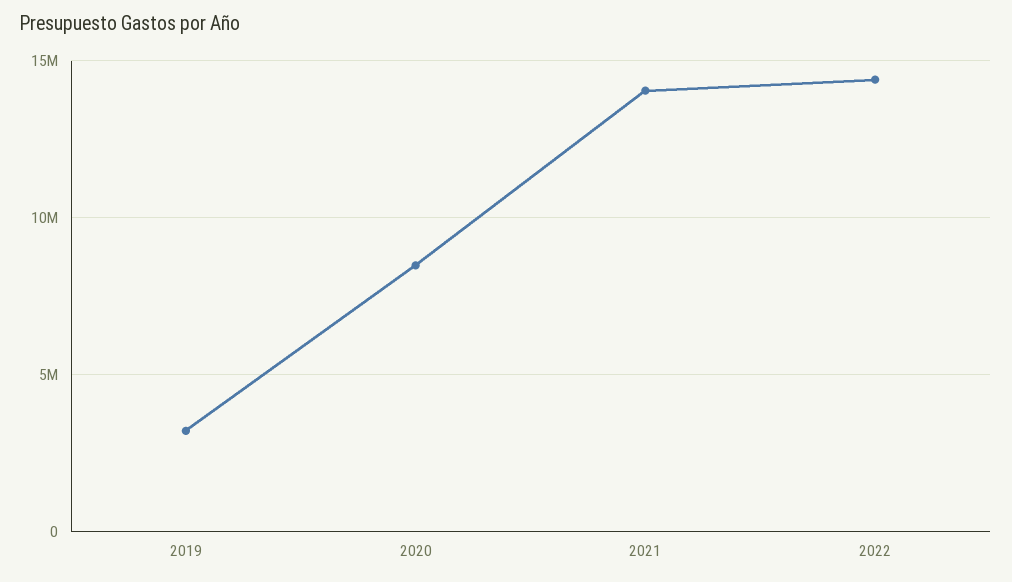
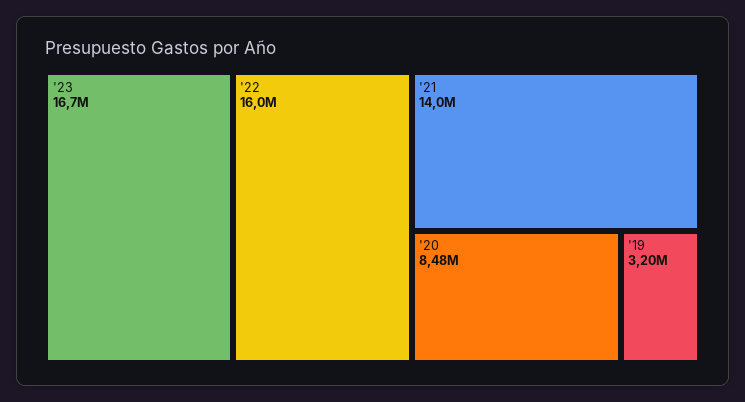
2022: 14500000 -> 16000000
'23: none -> 16700000

